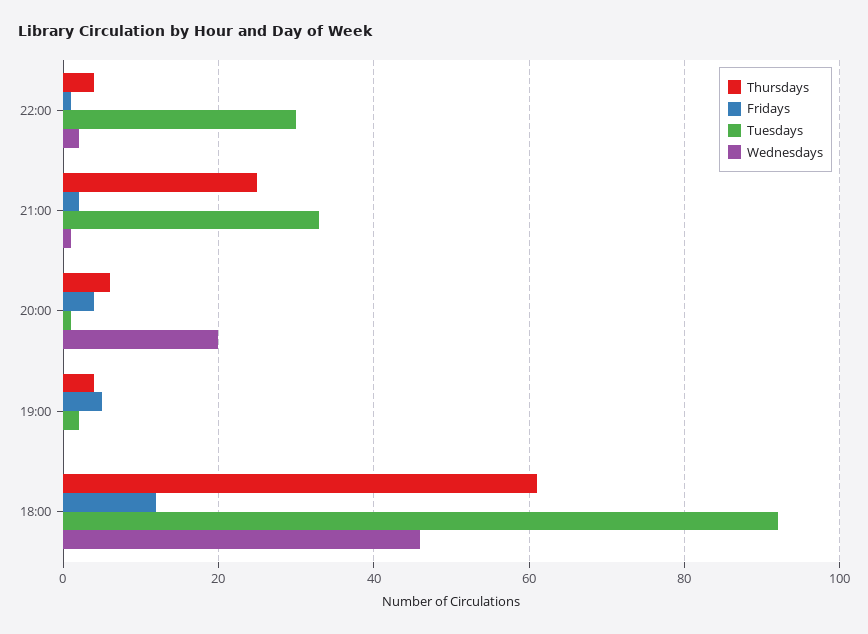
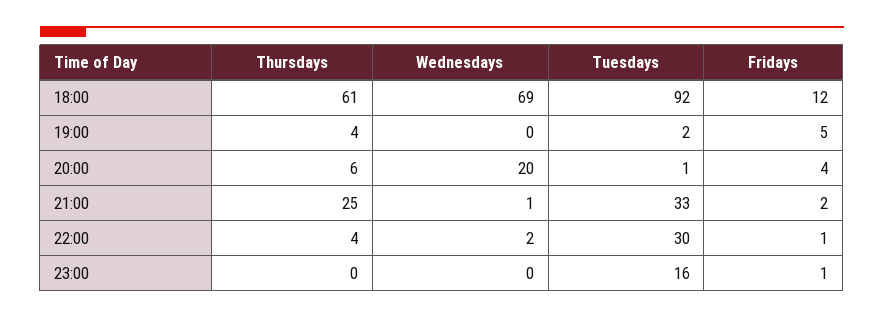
Wednesdays, 18:00: 45 -> 69
Thursdays, 23:00: none -> 0
Wednesdays, 23:00: none -> 0
Tuesdays, 23:00: none -> 16
Fridays, 23:00: none -> 1

